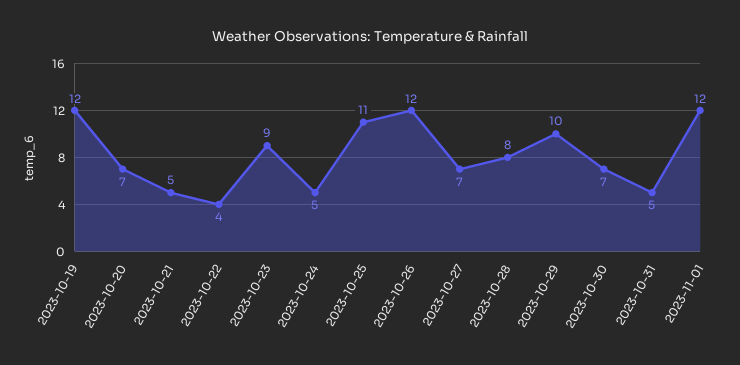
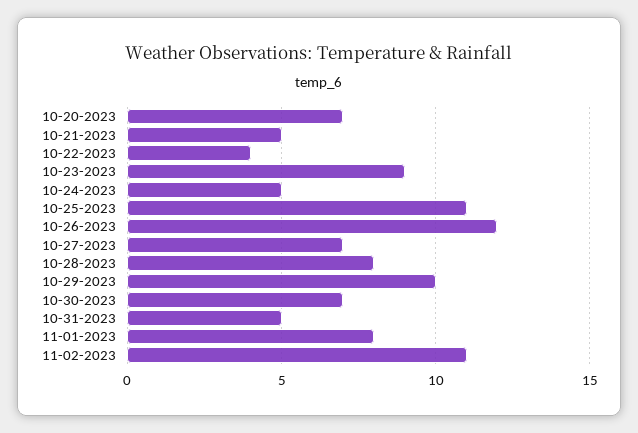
2023-10-19: 12 -> none
2023-11-01: 12 -> 8
11-02-2023: none -> 11

